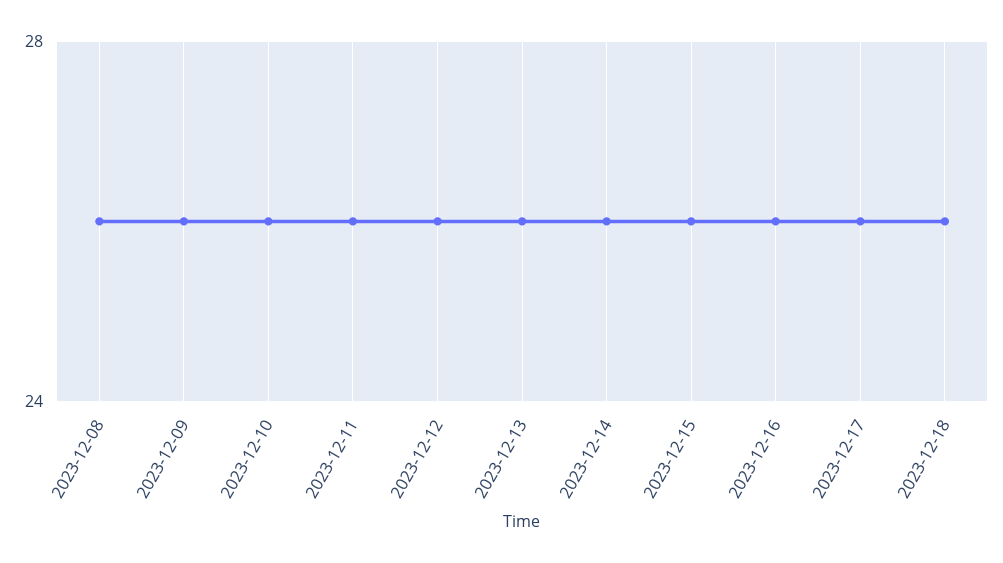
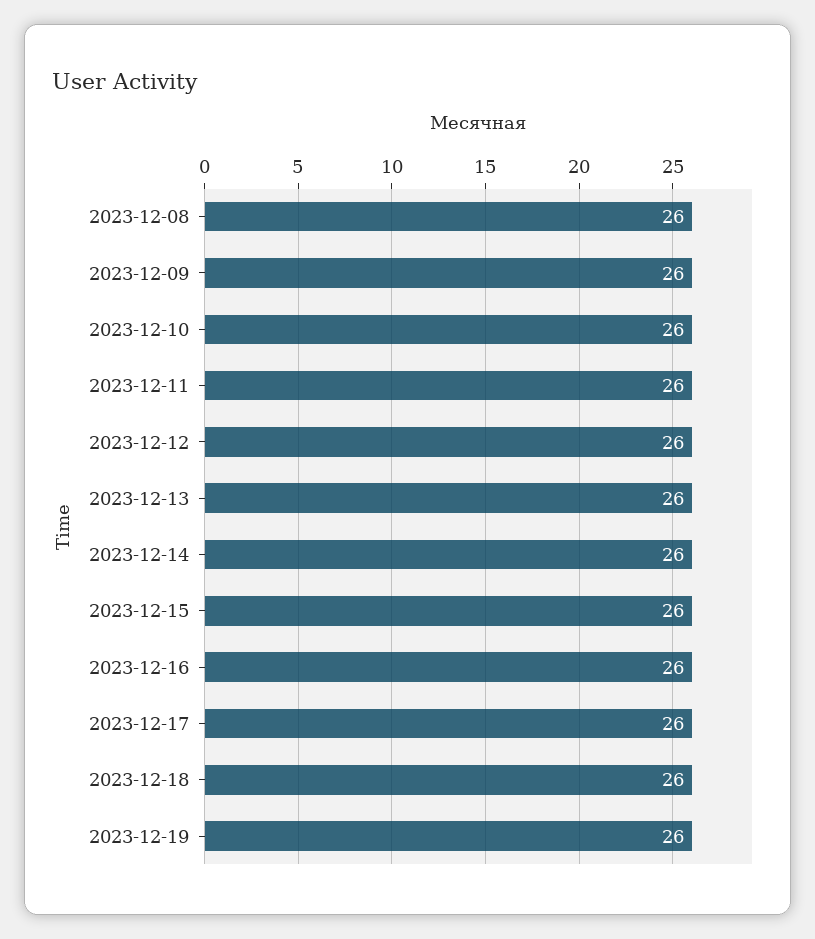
2023-12-19: none -> 26

